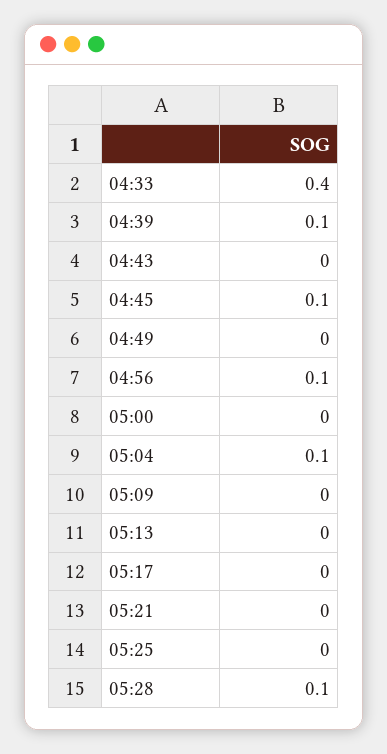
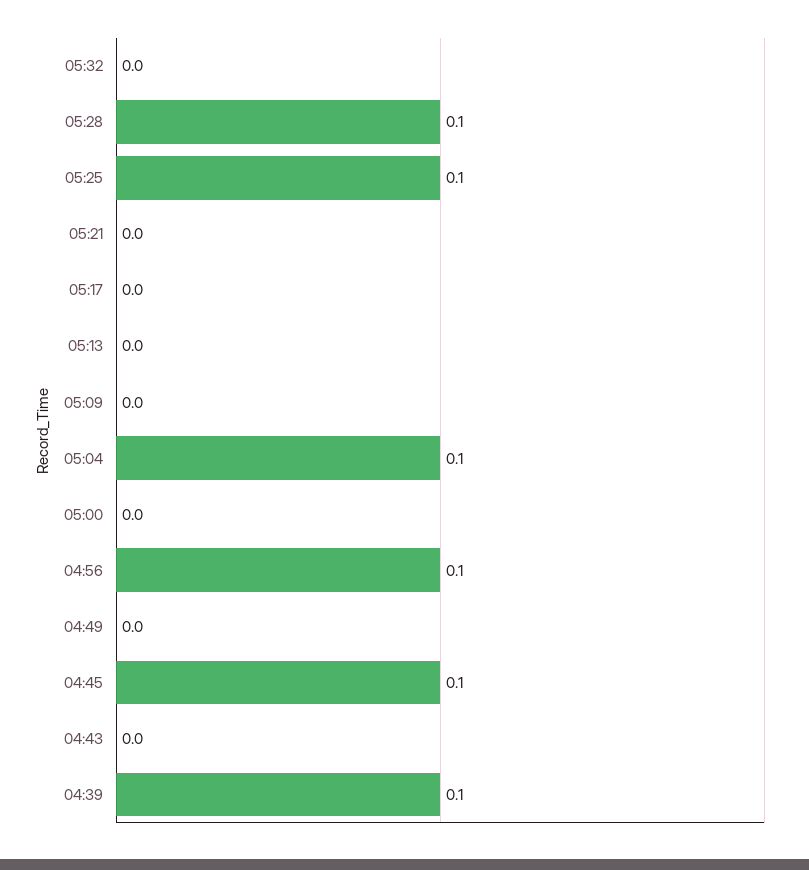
04:33: 0.4 -> none
05:25: 0 -> 0.1
05:32: none -> 0

